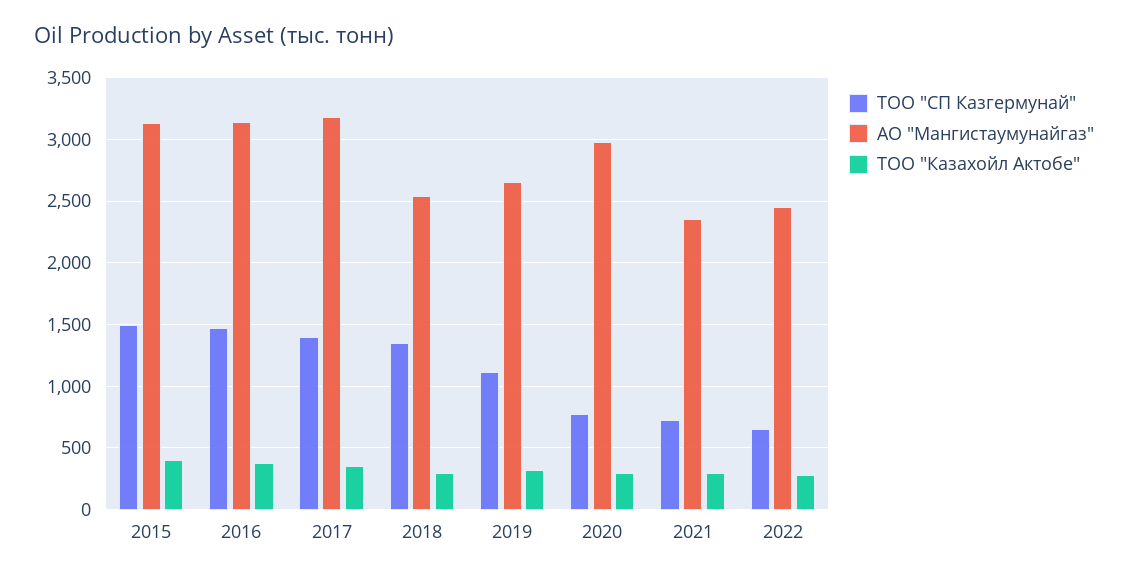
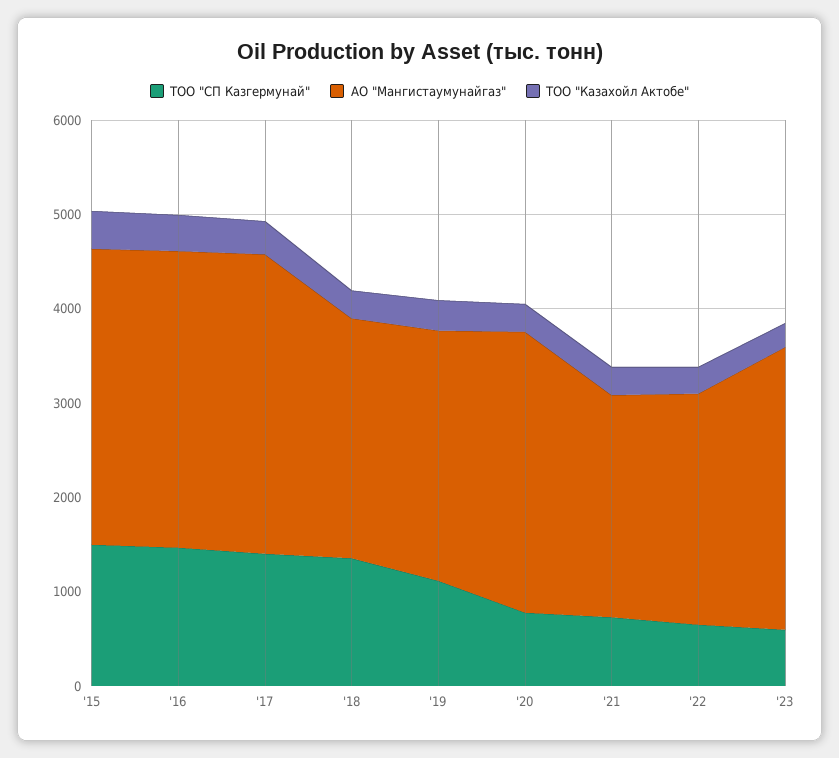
ТОО "СП Казгермунай", '23: none -> 600
АО "Мангистаумунайгаз", '23: none -> 3000
ТОО "Казахойл Актобе", '23: none -> 200

